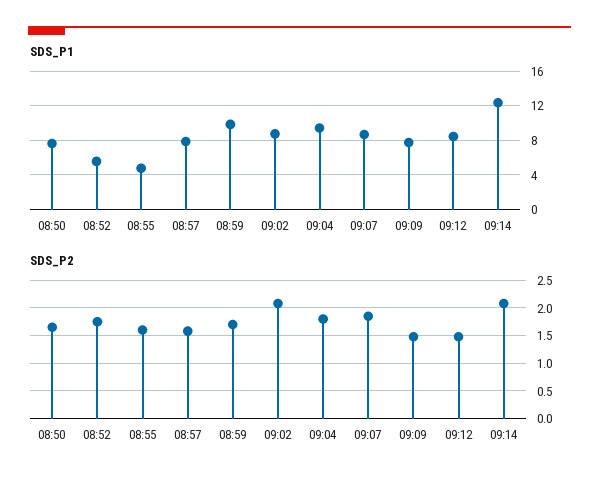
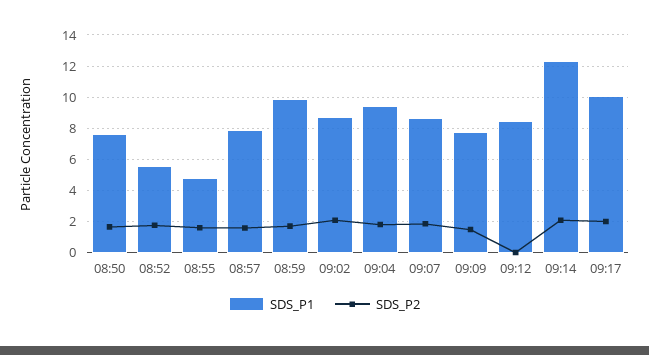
SDS_P2, 09:12: 1.5 -> 0
SDS_P1, 09:17: none -> 10
SDS_P2, 09:17: none -> 2

